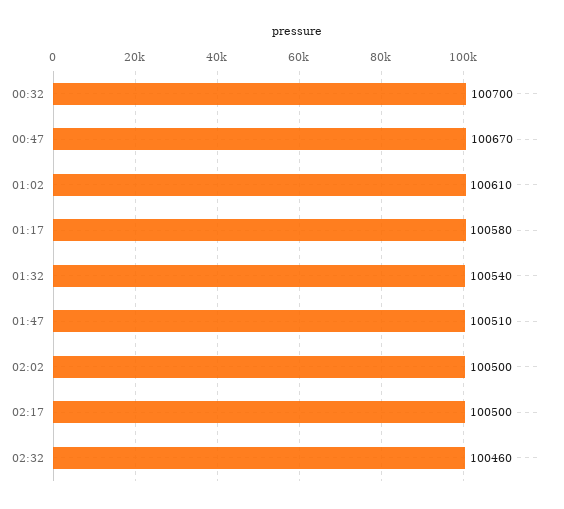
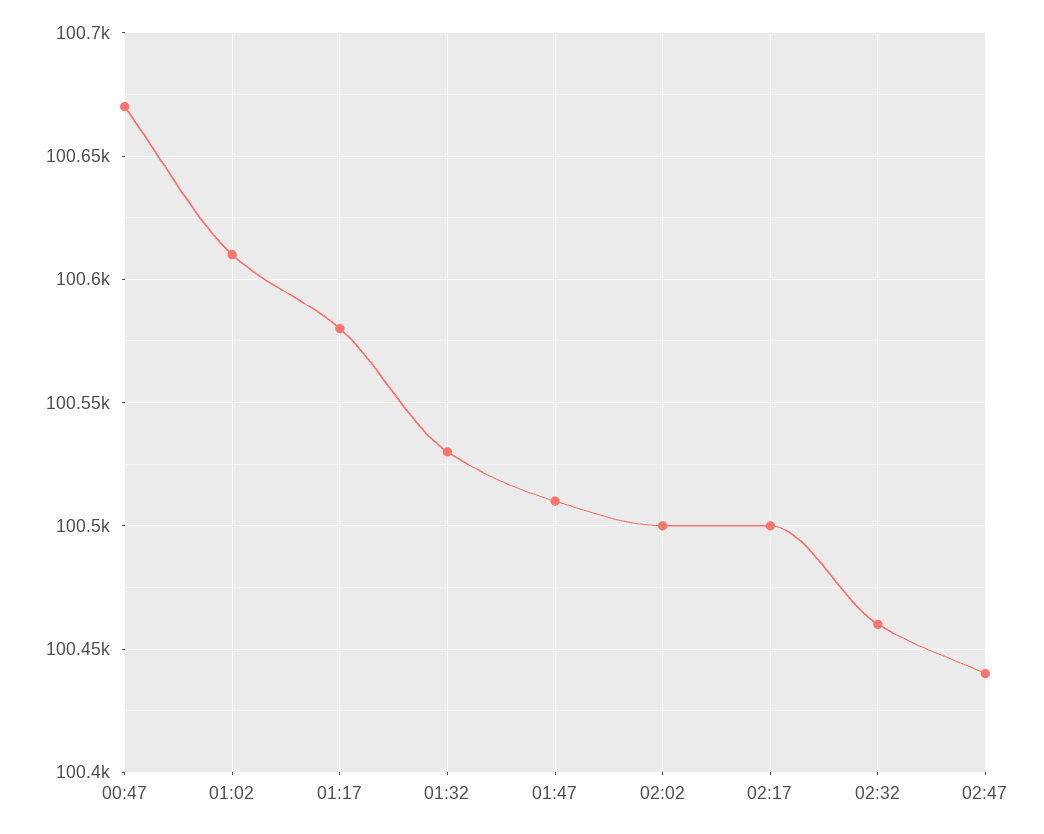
00:32: 100700 -> none
01:32: 100540 -> 100530
02:47: none -> 100440

